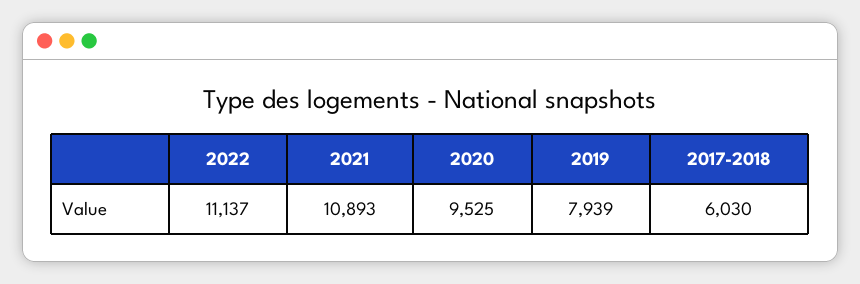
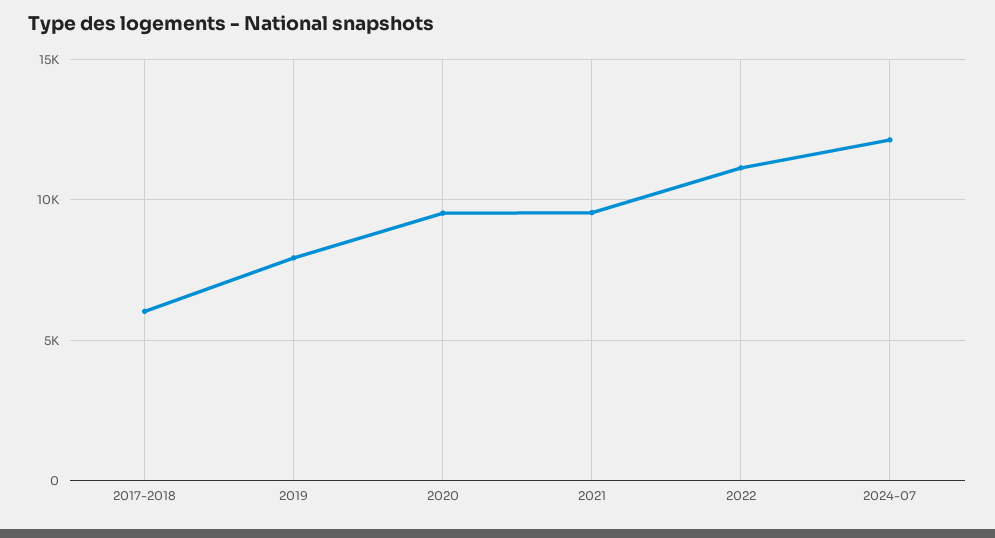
2021: 10893 -> 9500
2024-07: none -> 12000

